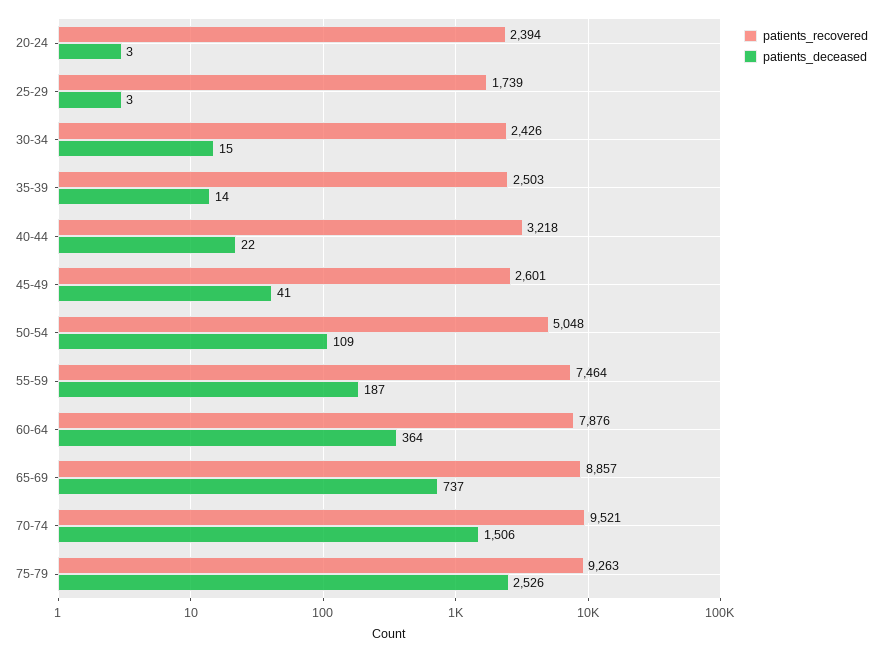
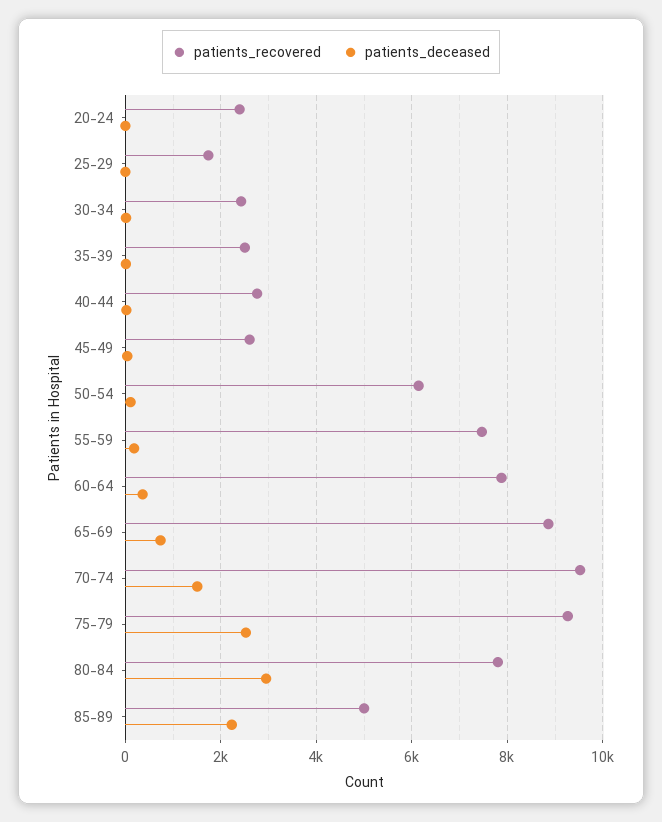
patients_recovered, 40-44: 3218 -> 2800
patients_recovered, 50-54: 5048 -> 6200
patients_recovered, 80-84: none -> 7800
patients_deceased, 80-84: none -> 3000
patients_recovered, 85-89: none -> 5000
patients_deceased, 85-89: none -> 2200

